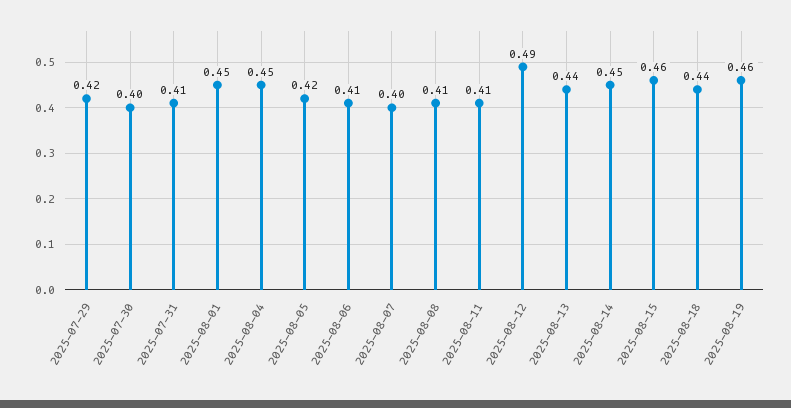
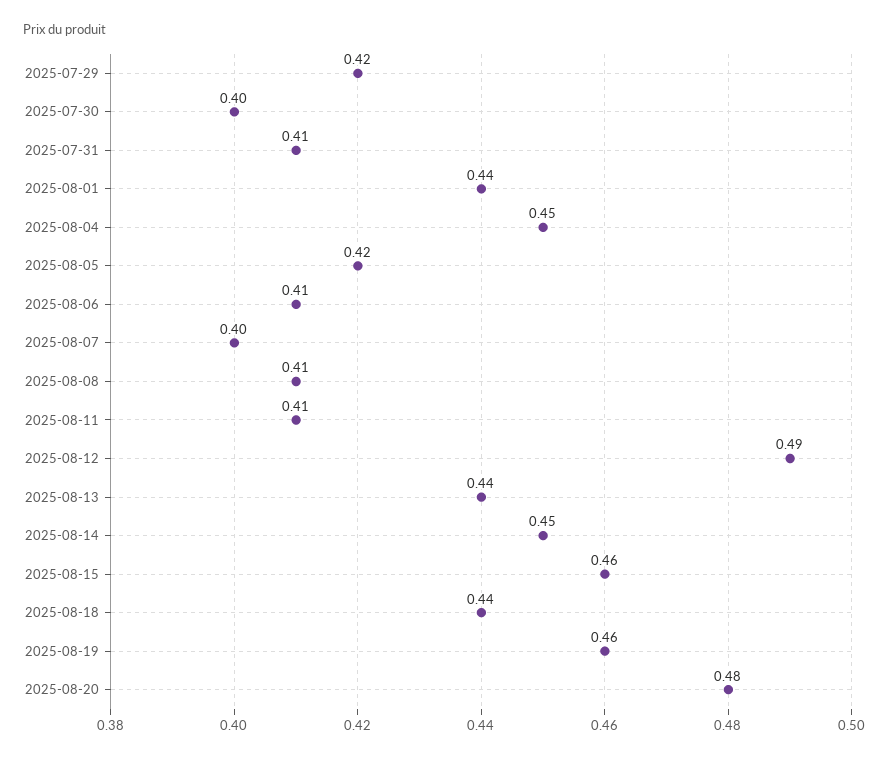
2025-08-01: 0.45 -> 0.44
2025-08-20: none -> 0.48

